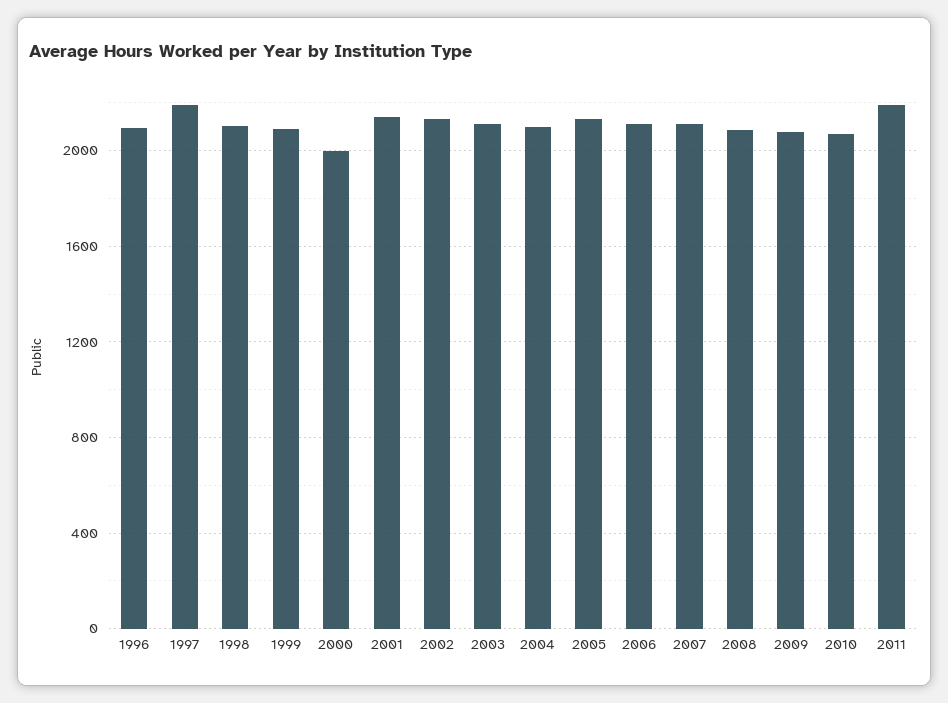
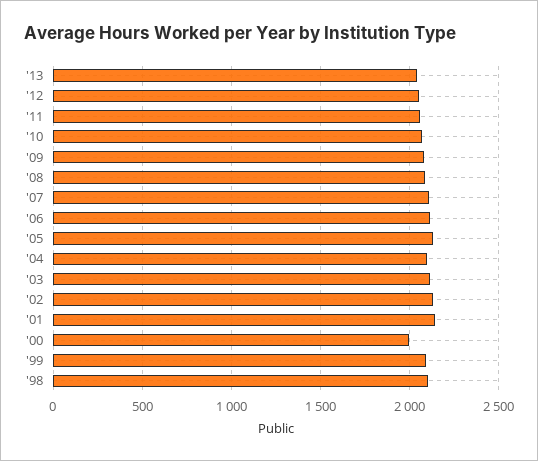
1996: 2100 -> none
1997: 2200 -> none
2011: 2200 -> 2050
'13: none -> 2050
'12: none -> 2050

